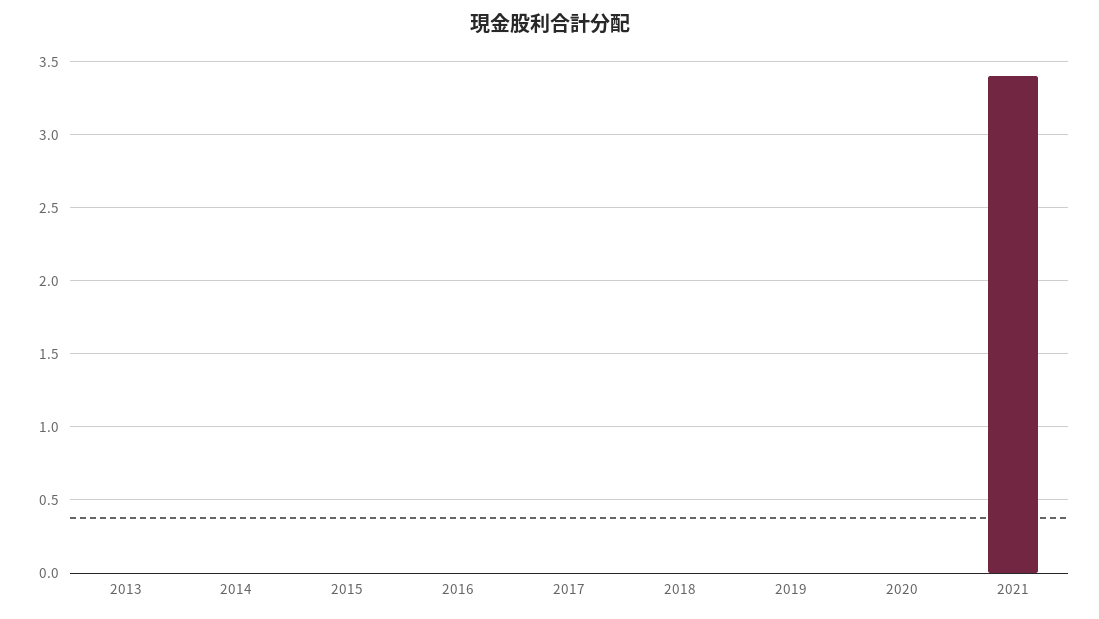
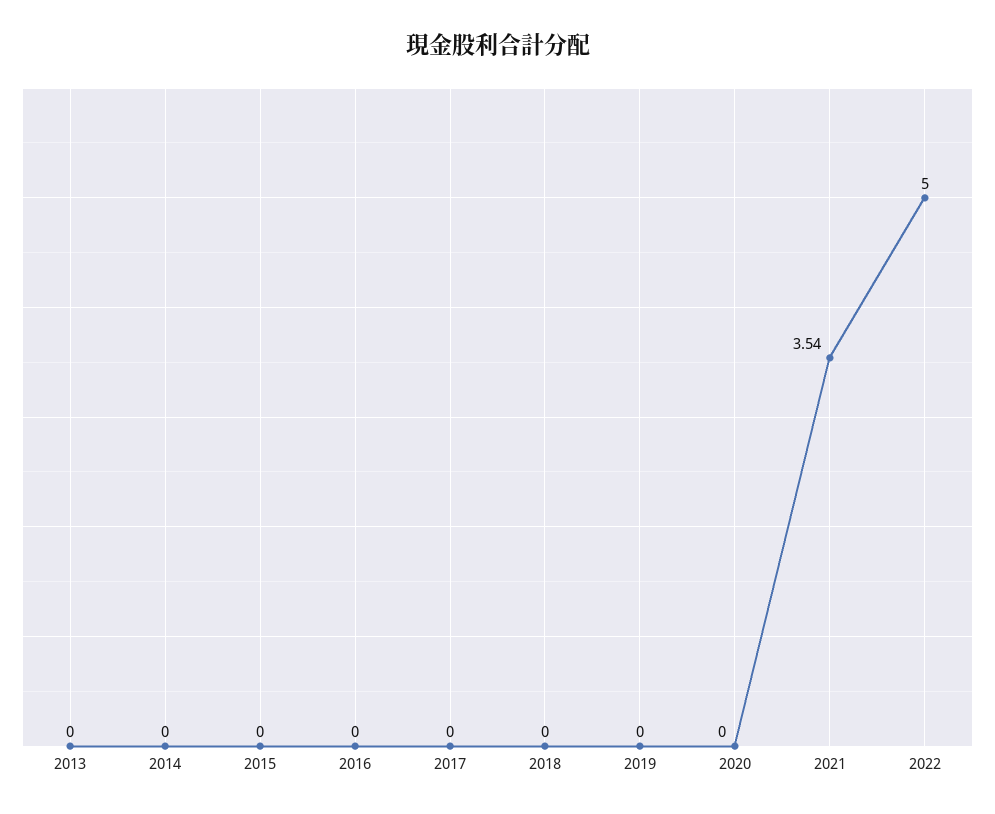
2021: 3.4 -> 3.54
2022: none -> 5

